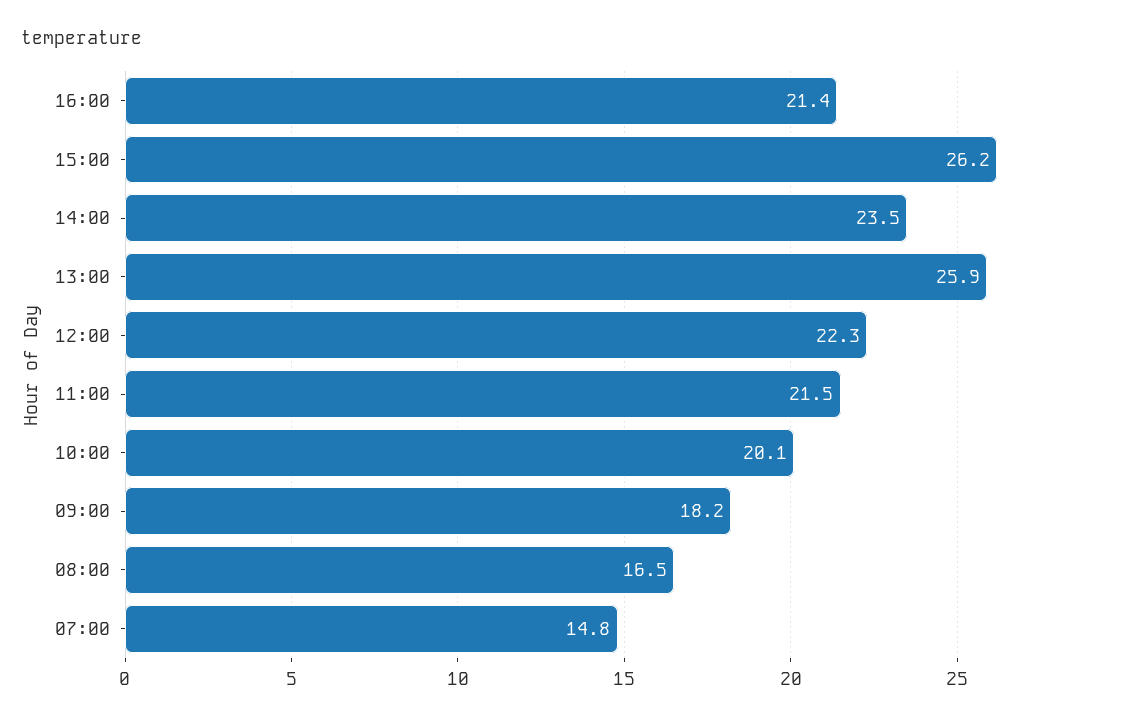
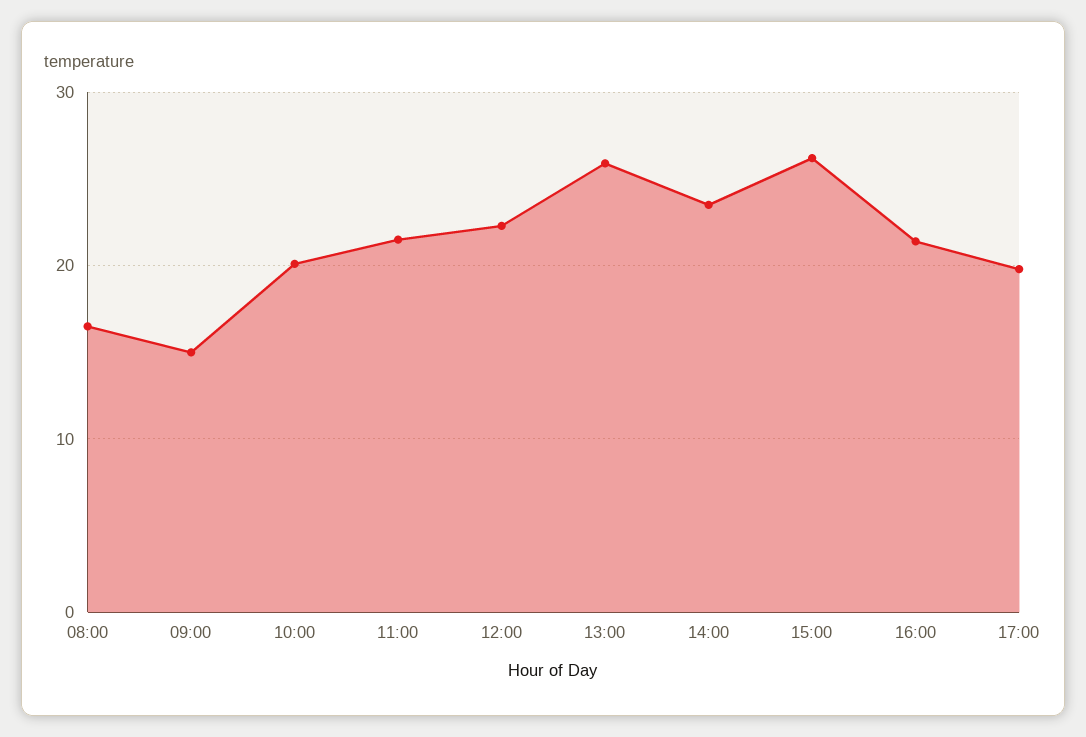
09:00: 18.2 -> 15
07:00: 14.8 -> none
17:00: none -> 20

